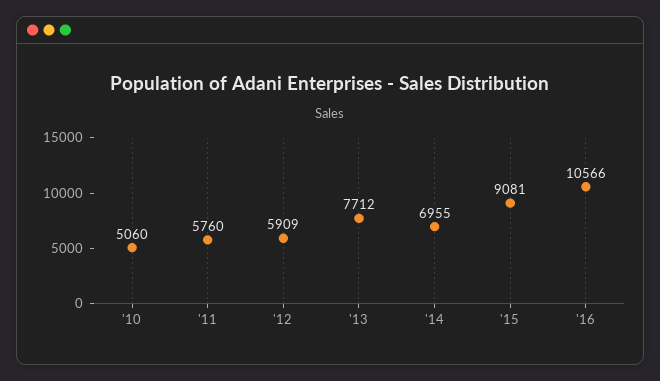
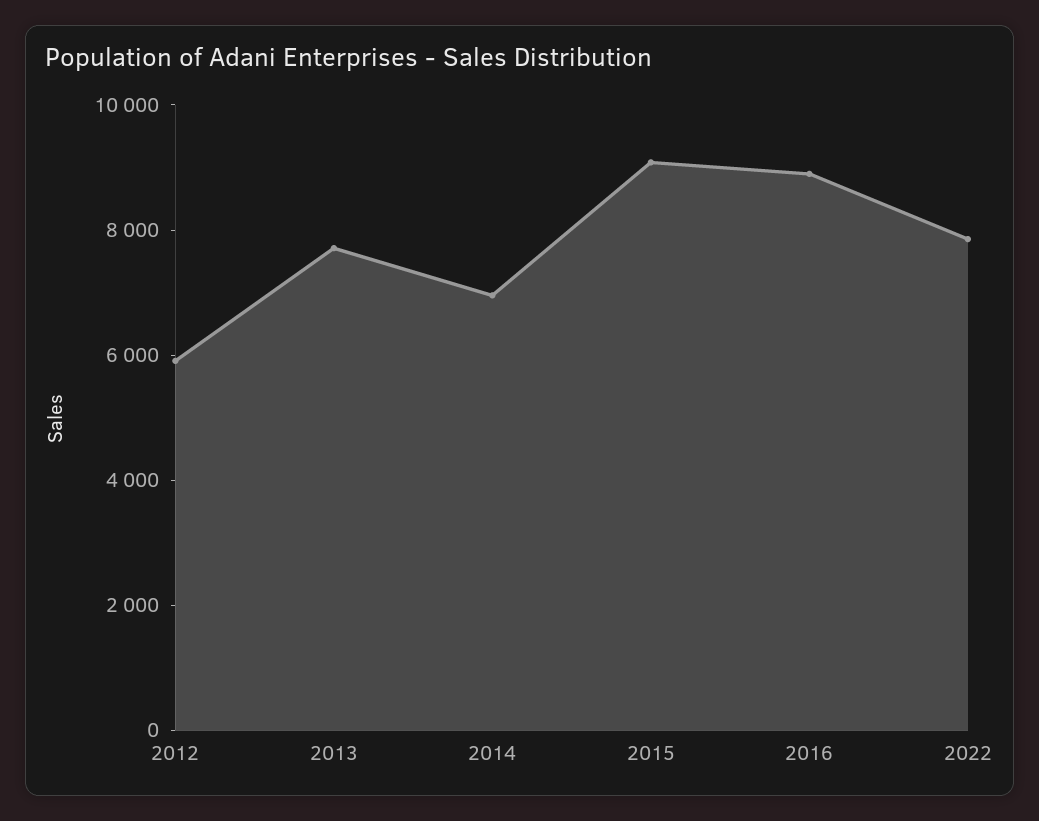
'10: 5060 -> none
'11: 5760 -> none
'16: 10566 -> 9000
2022: none -> 8000

